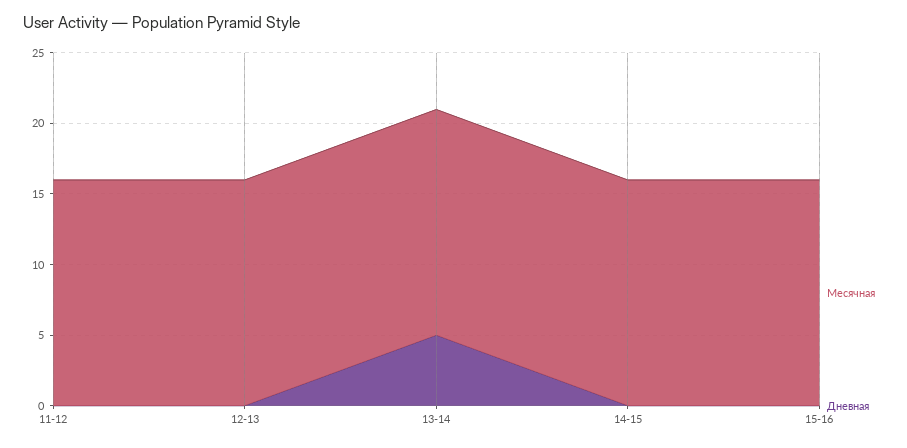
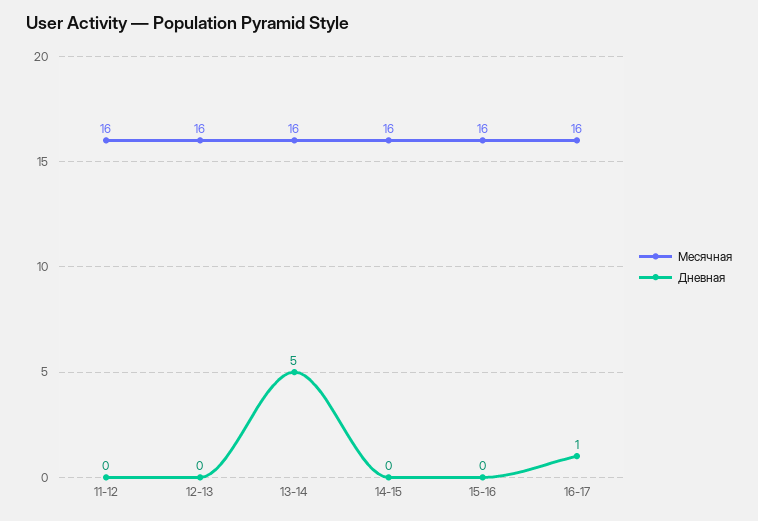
Месячная, 16-17: none -> 16
Дневная, 16-17: none -> 1

